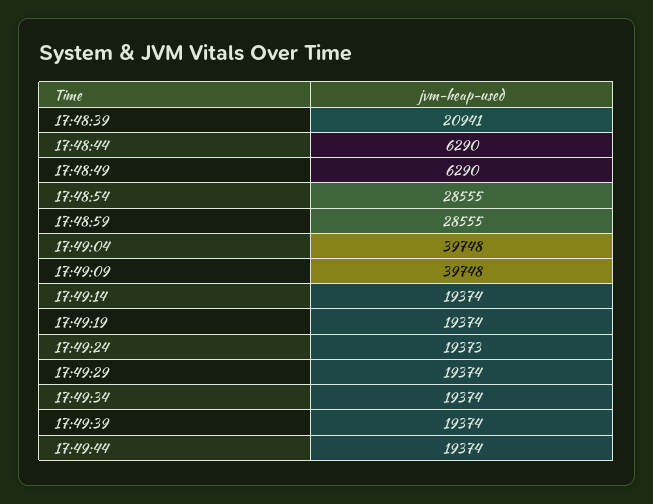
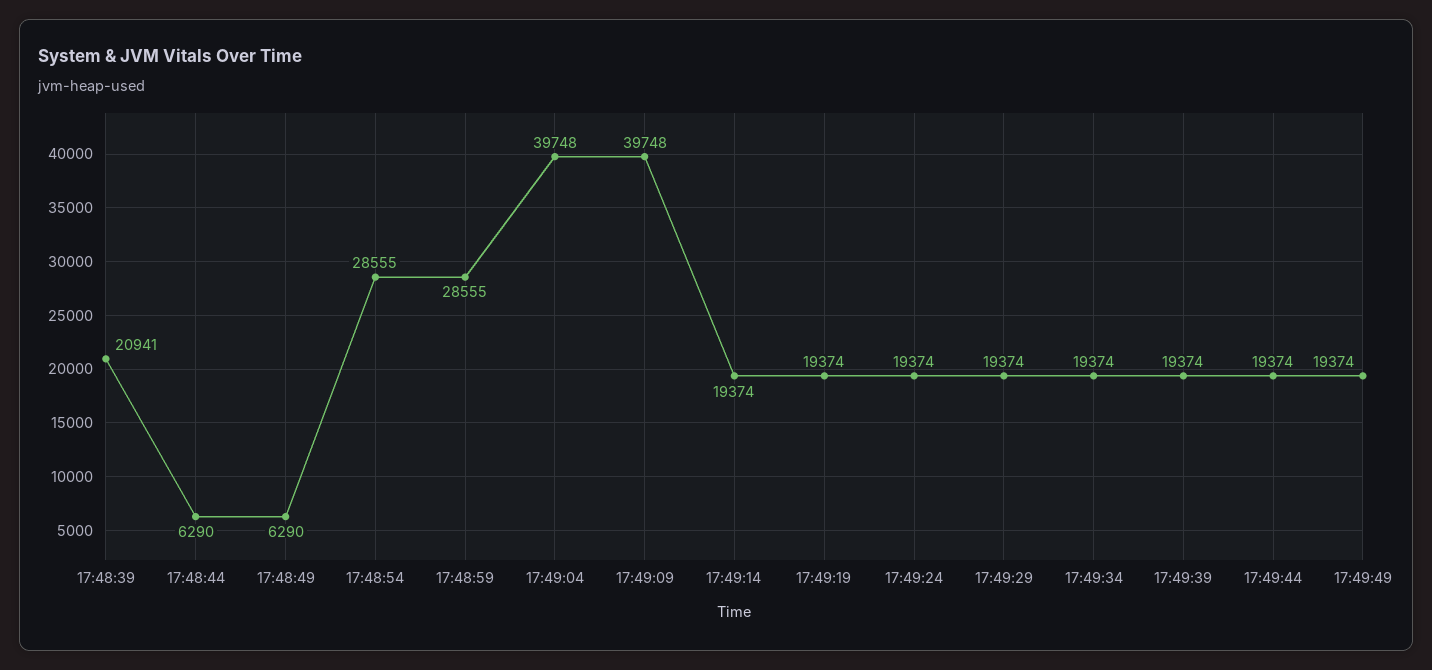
17:49:24: 19373 -> 19374
17:49:49: none -> 19374

